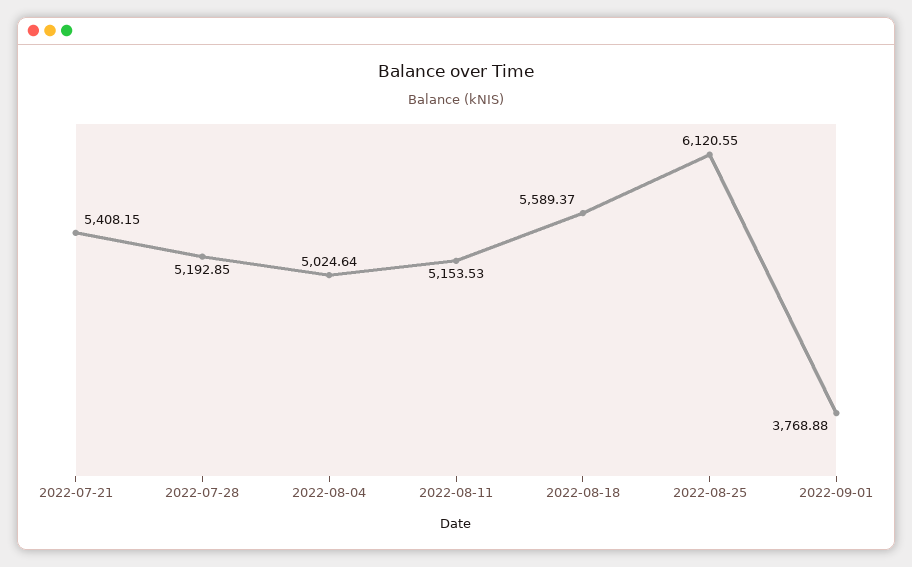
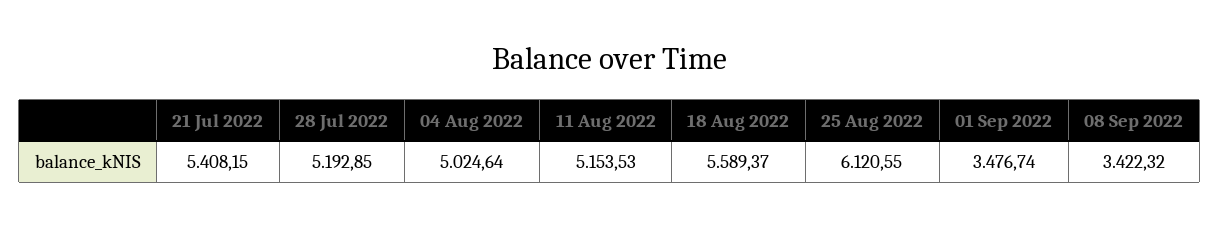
2022-09-01: 3768.88 -> 3476.74
08 Sep 2022: none -> 3422.32

